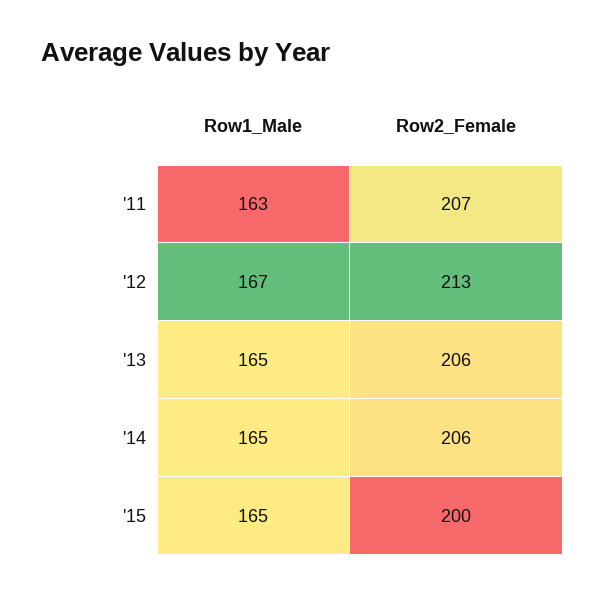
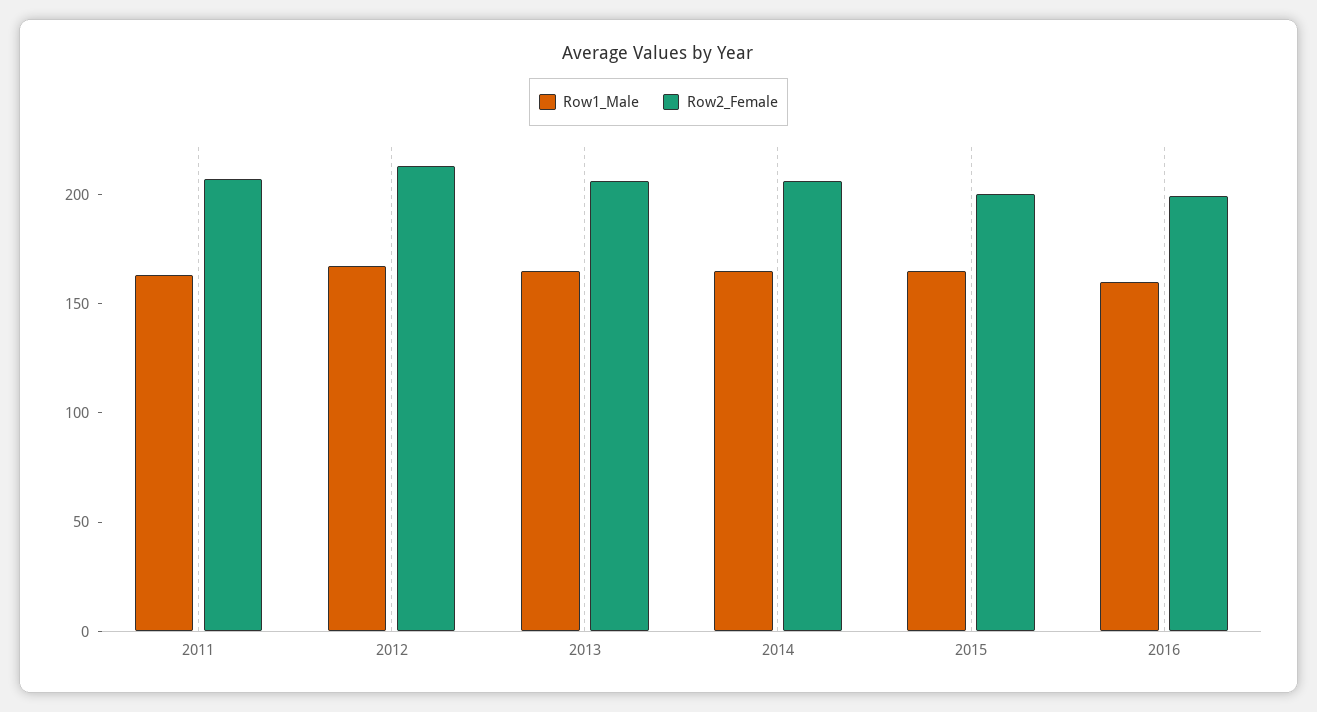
Row1_Male, 2016: none -> 160
Row2_Female, 2016: none -> 200

